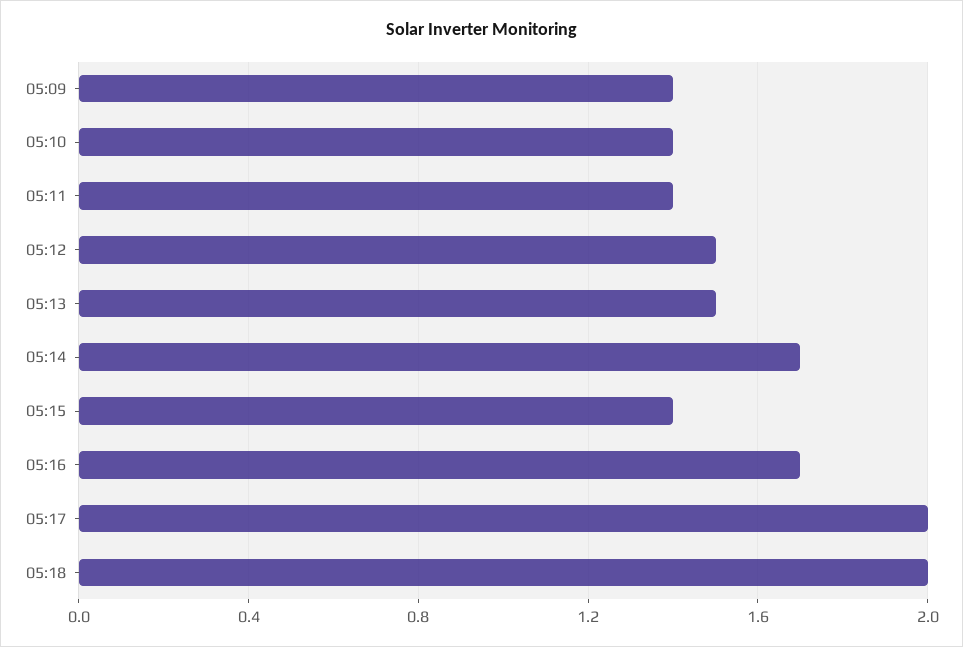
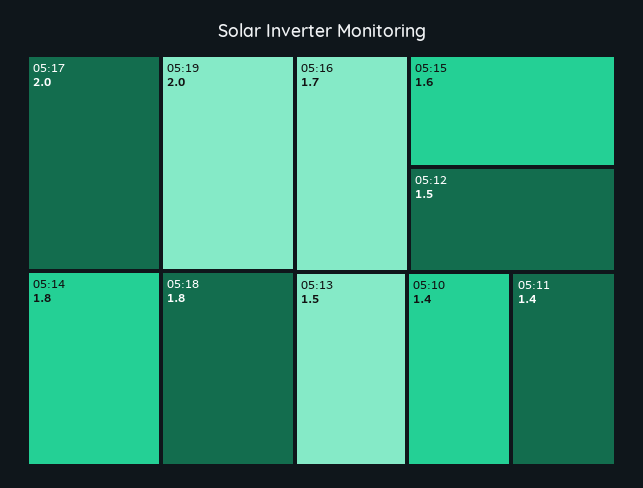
05:09: 1.4 -> none
05:14: 1.7 -> 1.8
05:15: 1.4 -> 1.6
05:18: 2 -> 1.8
05:19: none -> 2

